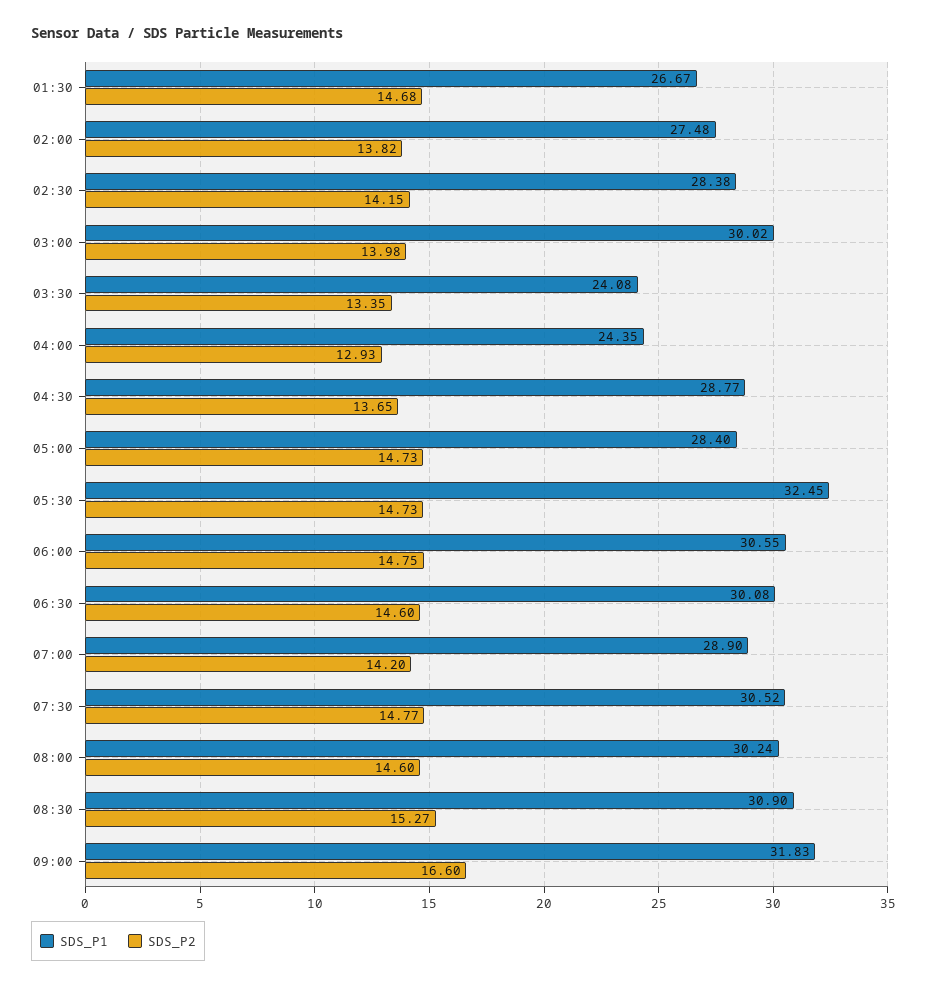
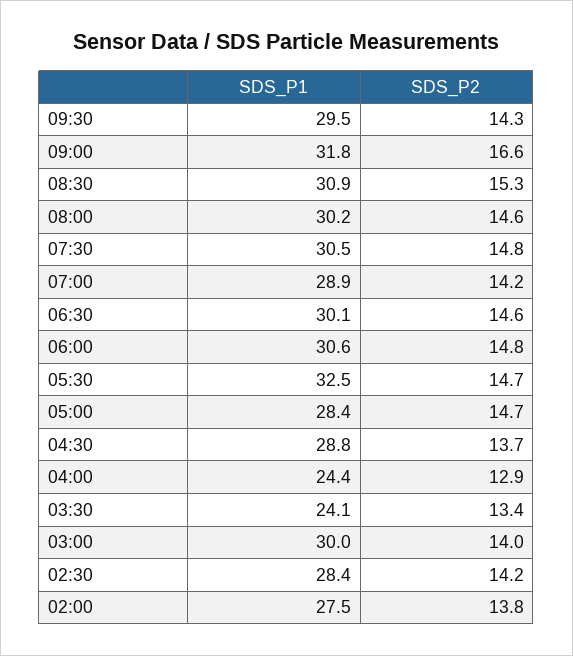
SDS_P1, 01:30: 26.67 -> none
SDS_P2, 01:30: 14.68 -> none
SDS_P1, 09:30: none -> 29.5
SDS_P2, 09:30: none -> 14.3

